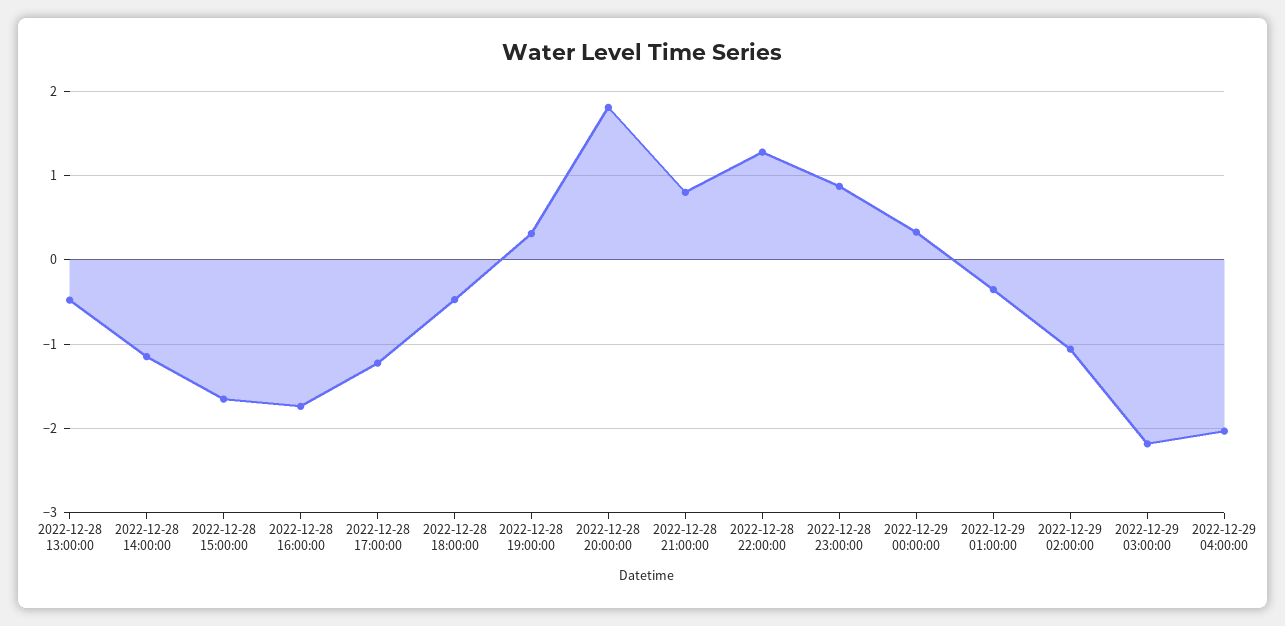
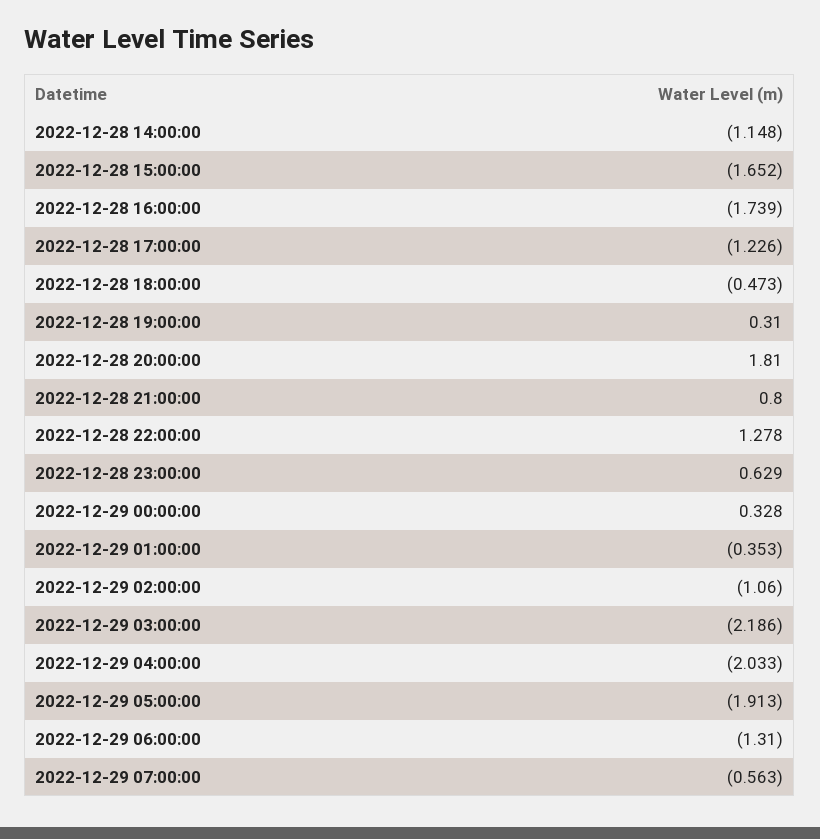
2022-12-28 13:00:00: -0.5 -> none
2022-12-28 23:00:00: 0.9 -> 0.629
2022-12-29 05:00:00: none -> -1.913
2022-12-29 06:00:00: none -> -1.31
2022-12-29 07:00:00: none -> -0.563

